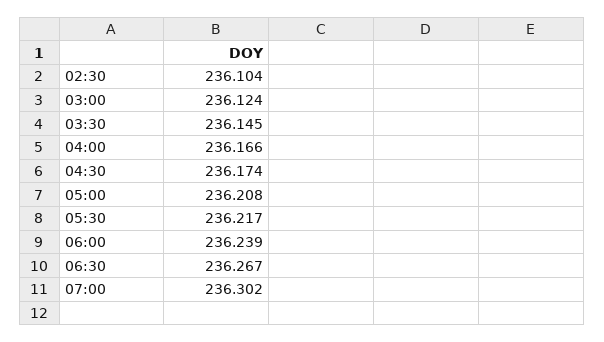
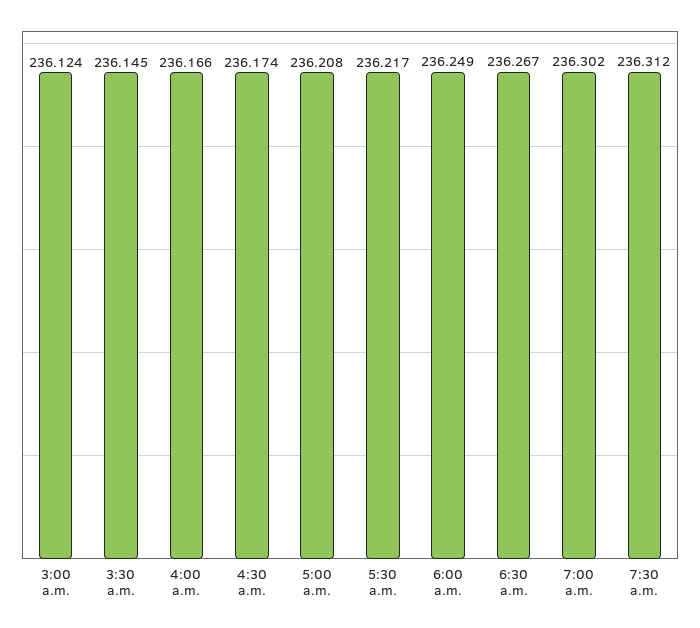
02:30: 236.104 -> none
06:00: 236.239 -> 236.249
7:30 a.m.: none -> 236.312

